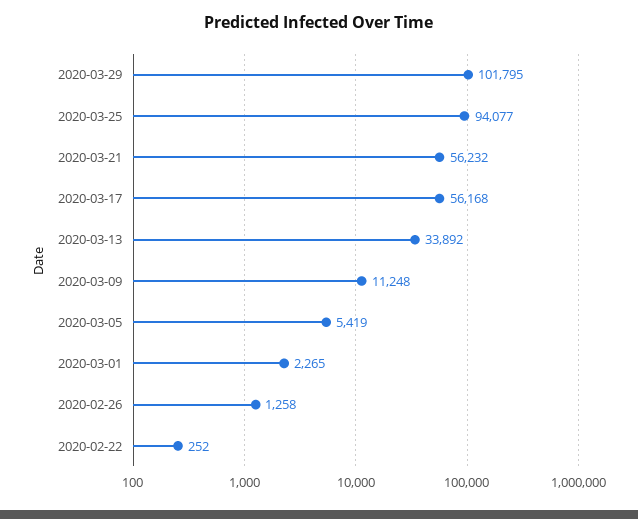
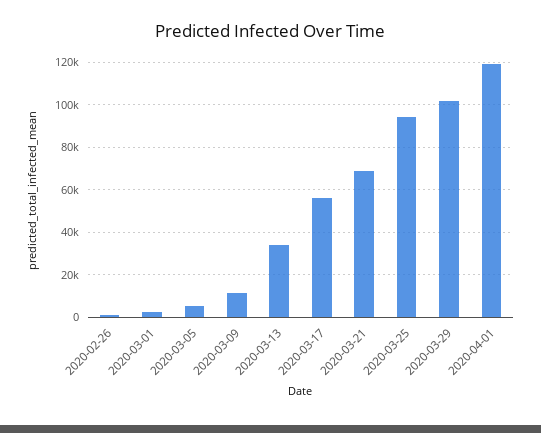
2020-03-21: 56232 -> 70000
2020-02-22: 252 -> none
2020-04-01: none -> 120000

